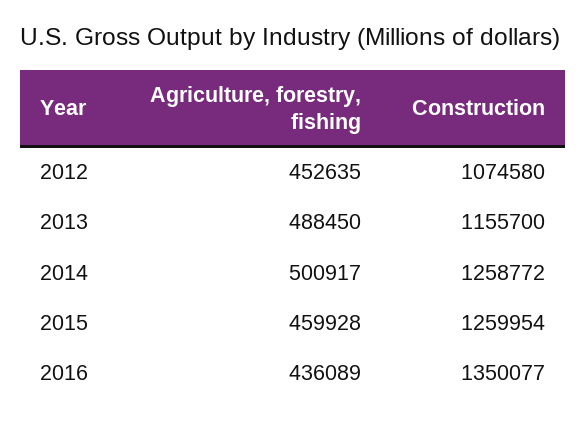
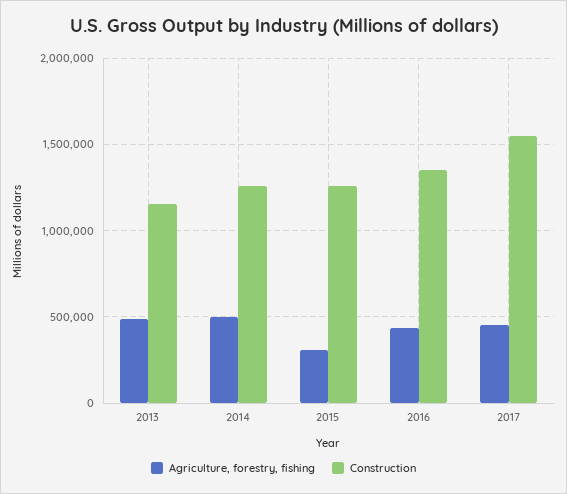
Agriculture, forestry, fishing, 2012: 452635 -> none
Construction, 2012: 1074580 -> none
Agriculture, forestry, fishing, 2015: 459928 -> 300000
Agriculture, forestry, fishing, 2017: none -> 450000
Construction, 2017: none -> 1550000

